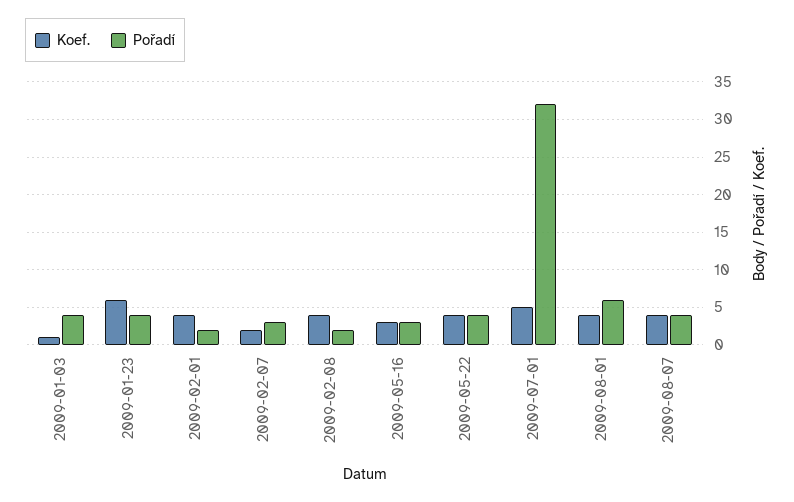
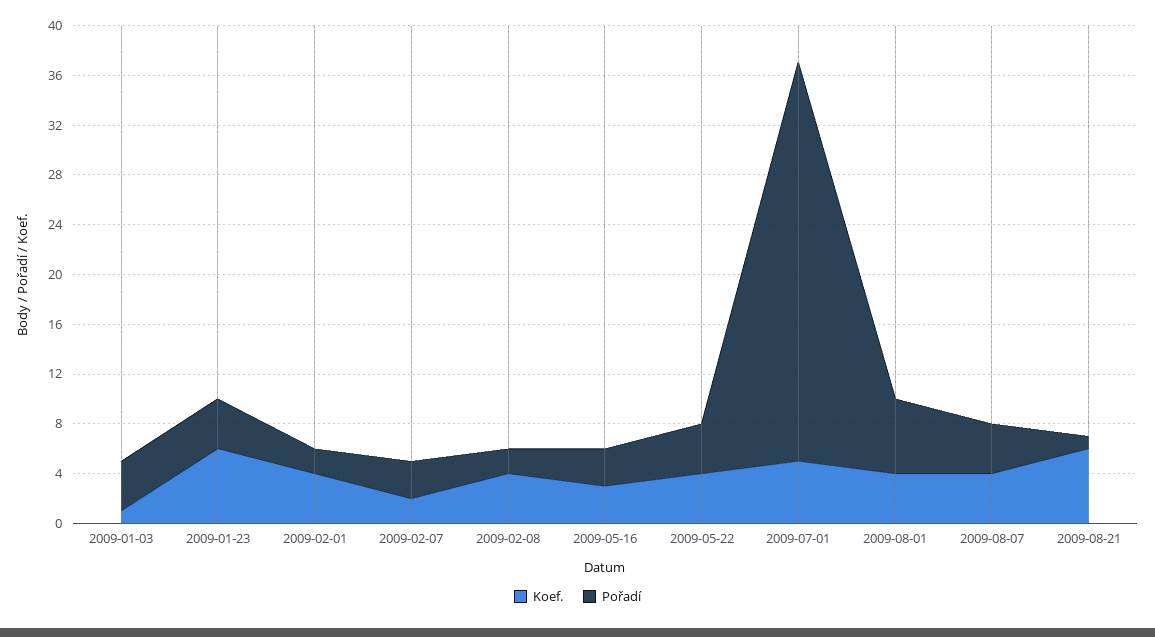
Koef., 2009-08-21: none -> 6
Pořadí, 2009-08-21: none -> 1

